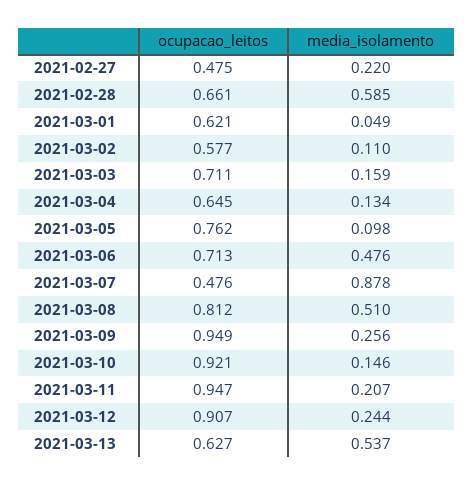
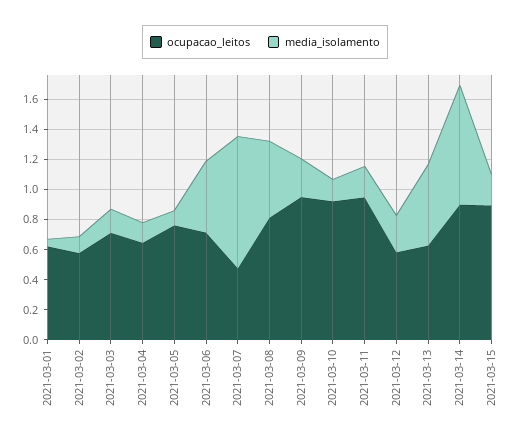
ocupacao_leitos, 2021-02-27: 0.475 -> none
media_isolamento, 2021-02-27: 0.22 -> none
ocupacao_leitos, 2021-02-28: 0.661 -> none
media_isolamento, 2021-02-28: 0.585 -> none
ocupacao_leitos, 2021-03-12: 0.907 -> 0.6
ocupacao_leitos, 2021-03-14: none -> 0.9
media_isolamento, 2021-03-14: none -> 0.8
ocupacao_leitos, 2021-03-15: none -> 0.9
media_isolamento, 2021-03-15: none -> 0.2

